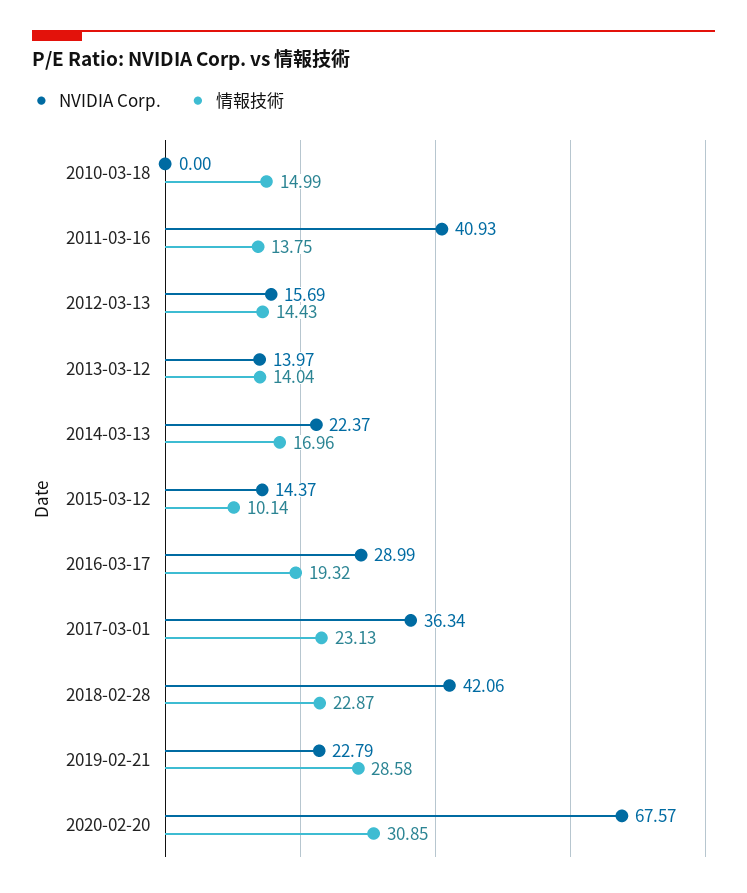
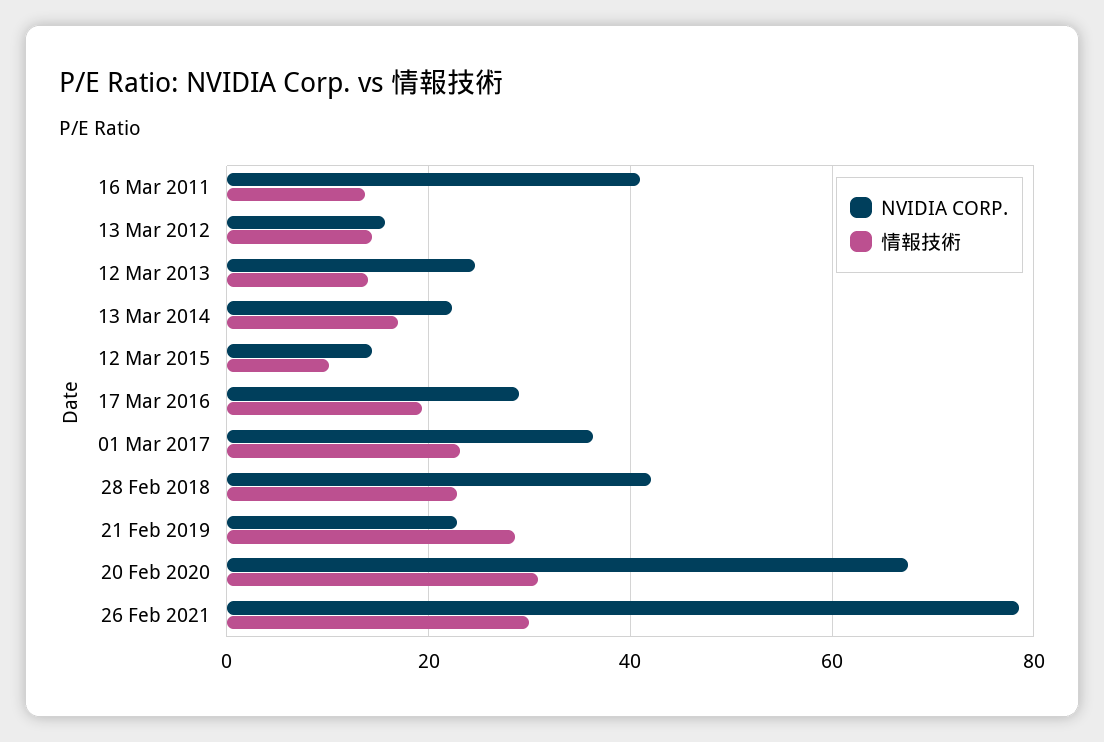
NVIDIA Corp., 2010-03-18: 0 -> none
情報技術, 2010-03-18: 14.99 -> none
NVIDIA Corp., 2013-03-12: 13.97 -> 24
NVIDIA Corp., 26 Feb 2021: none -> 78
情報技術, 26 Feb 2021: none -> 30

